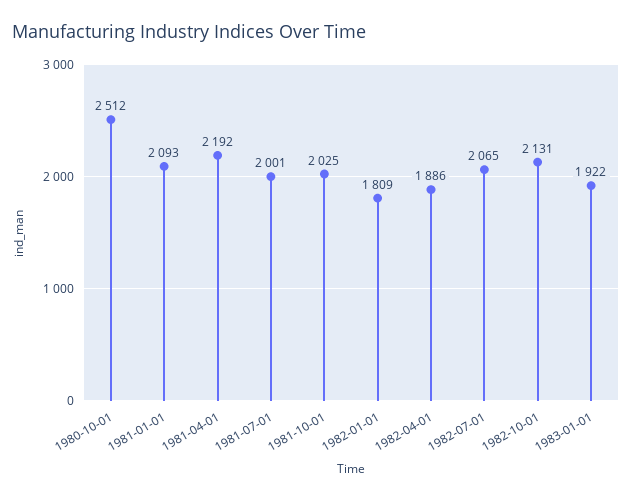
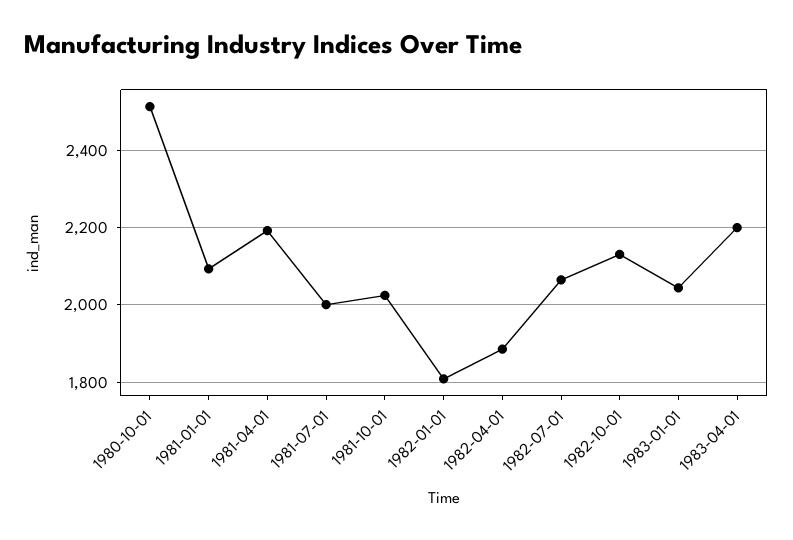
1983-01-01: 1922 -> 2040
1983-04-01: none -> 2200

